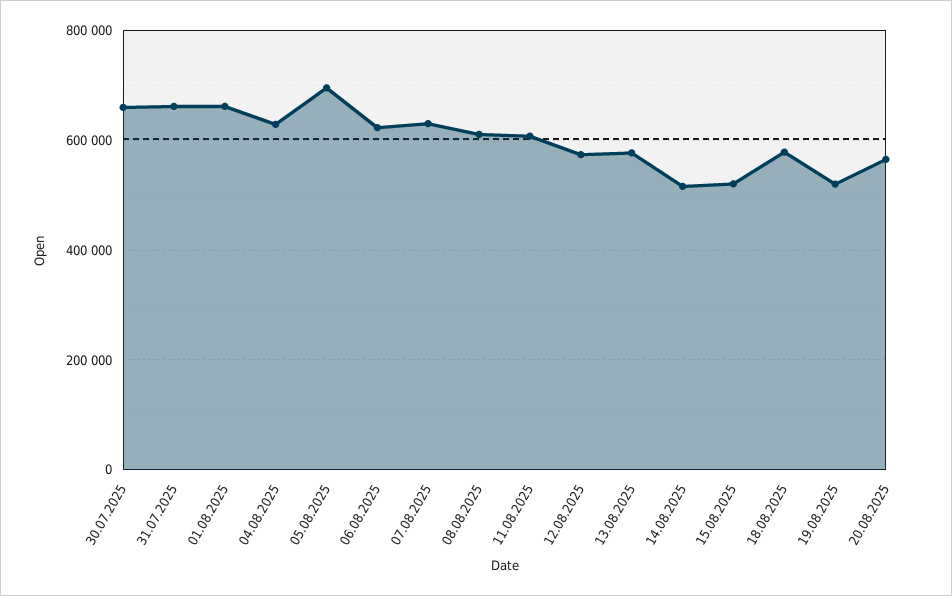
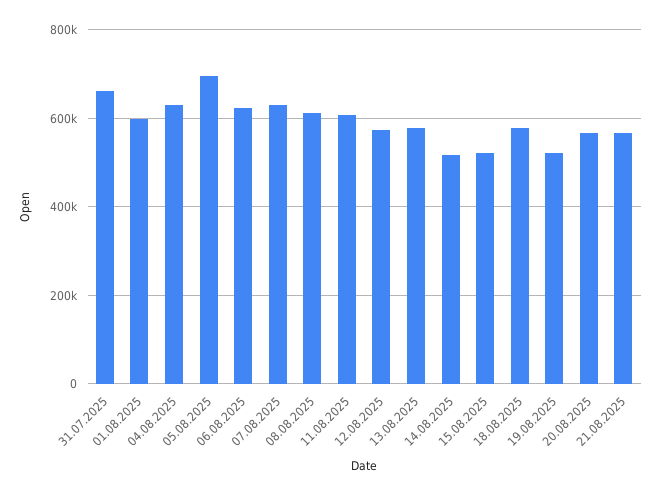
30.07.2025: 660000 -> none
01.08.2025: 660000 -> 600000
21.08.2025: none -> 560000

